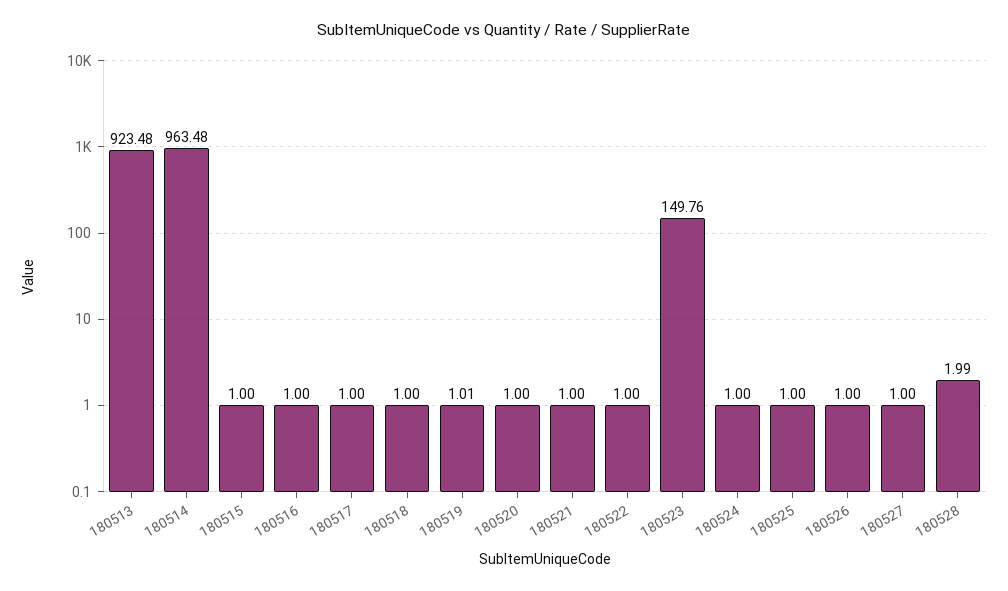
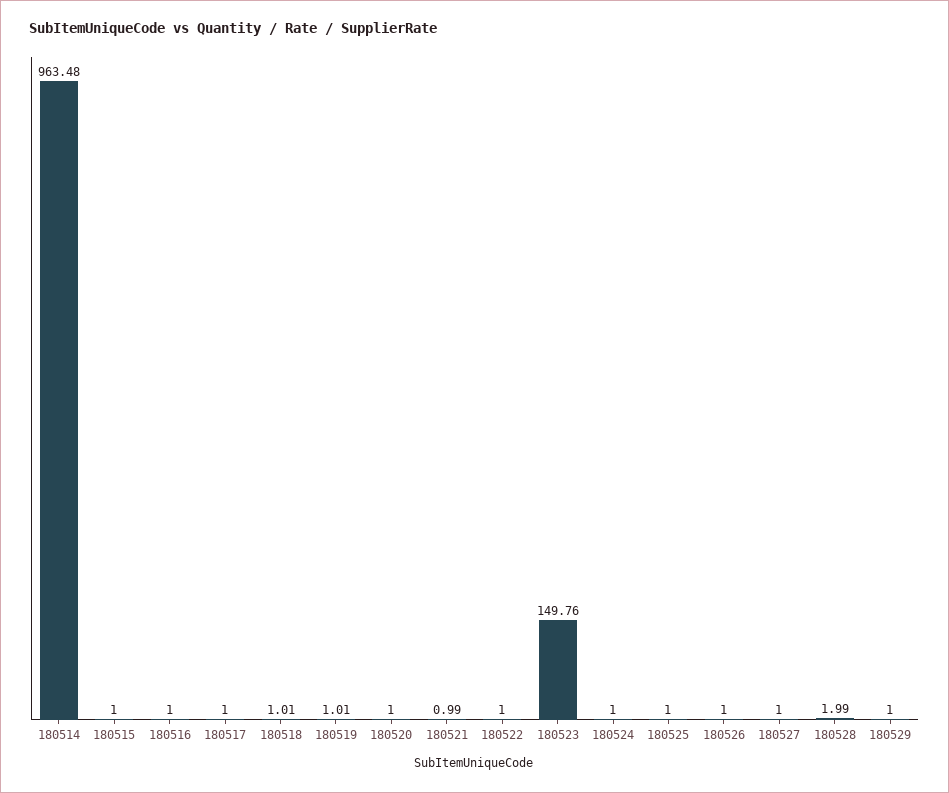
180513: 923.48 -> none
180518: 1 -> 1.01
180521: 1 -> 0.99
180529: none -> 1

